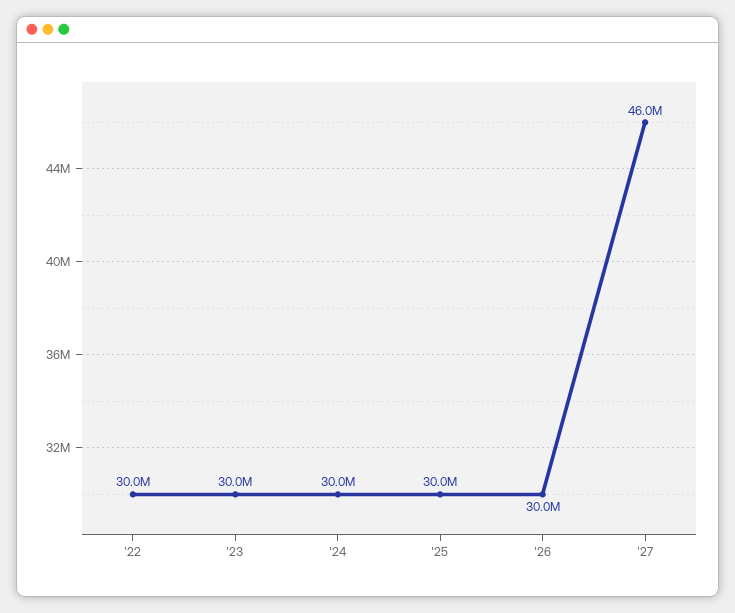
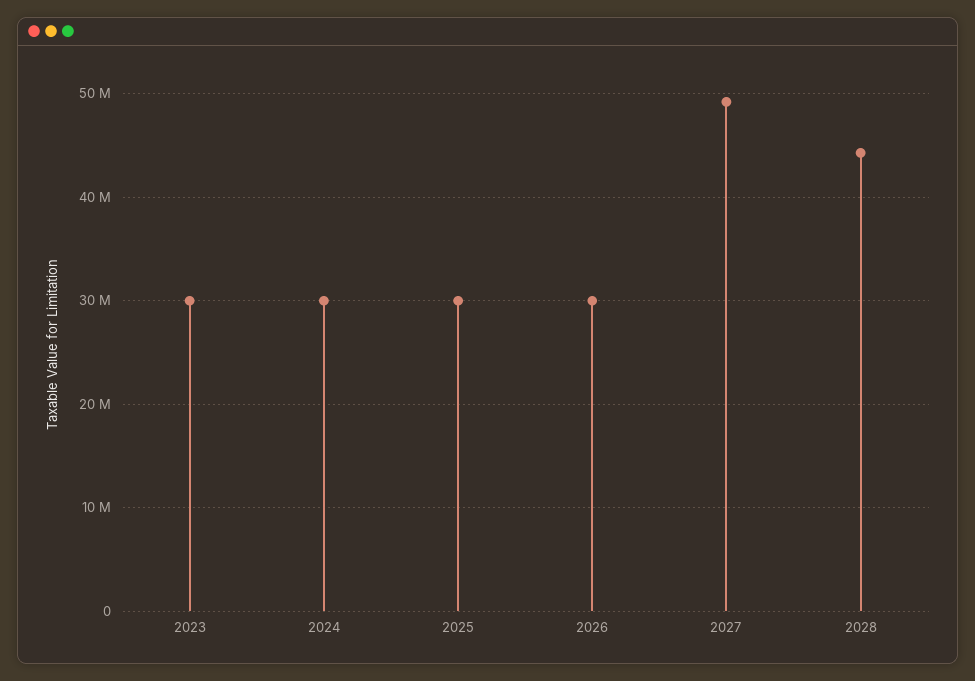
'22: 30000000 -> none
'27: 46000000 -> 49000000
2028: none -> 44000000

